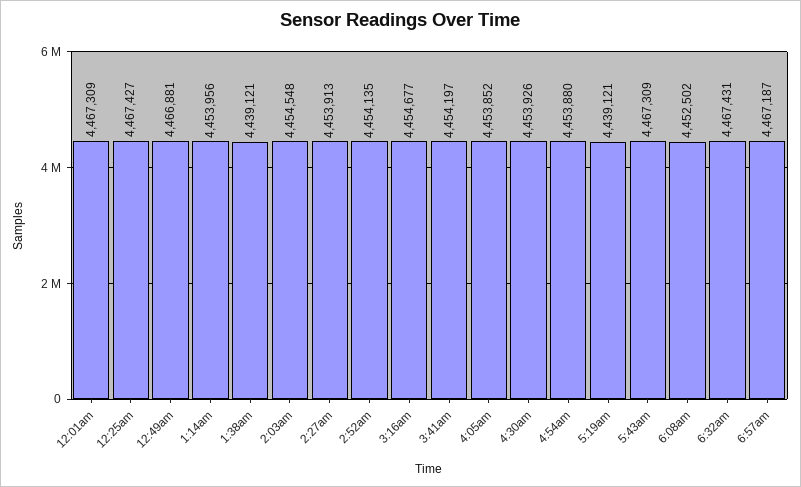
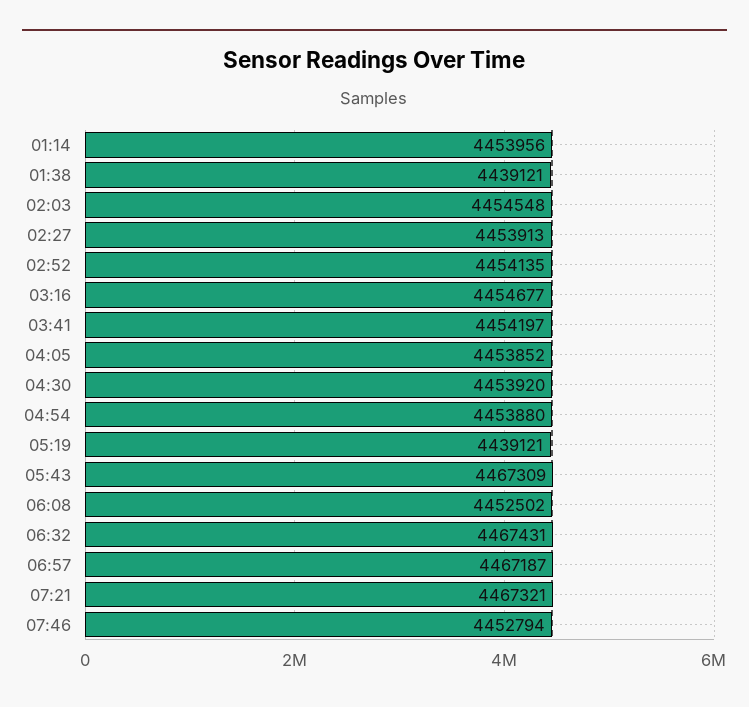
12:01am: 4467309 -> none
12:25am: 4467427 -> none
12:49am: 4466881 -> none
4:30am: 4453926 -> 4453920
07:21: none -> 4467321
07:46: none -> 4452794

